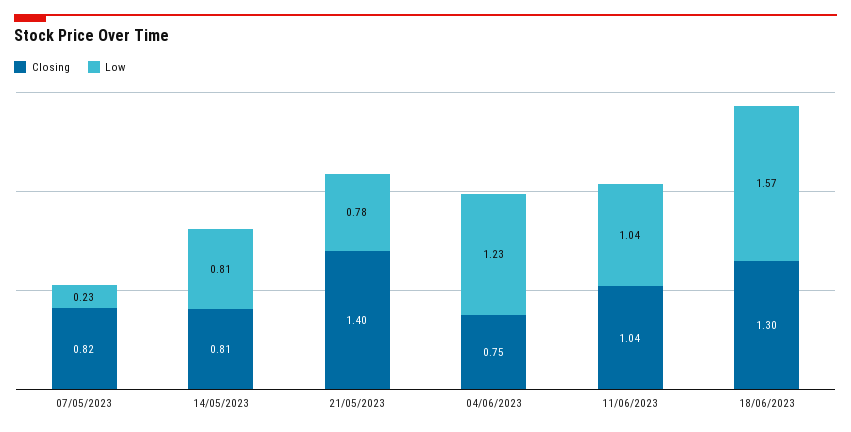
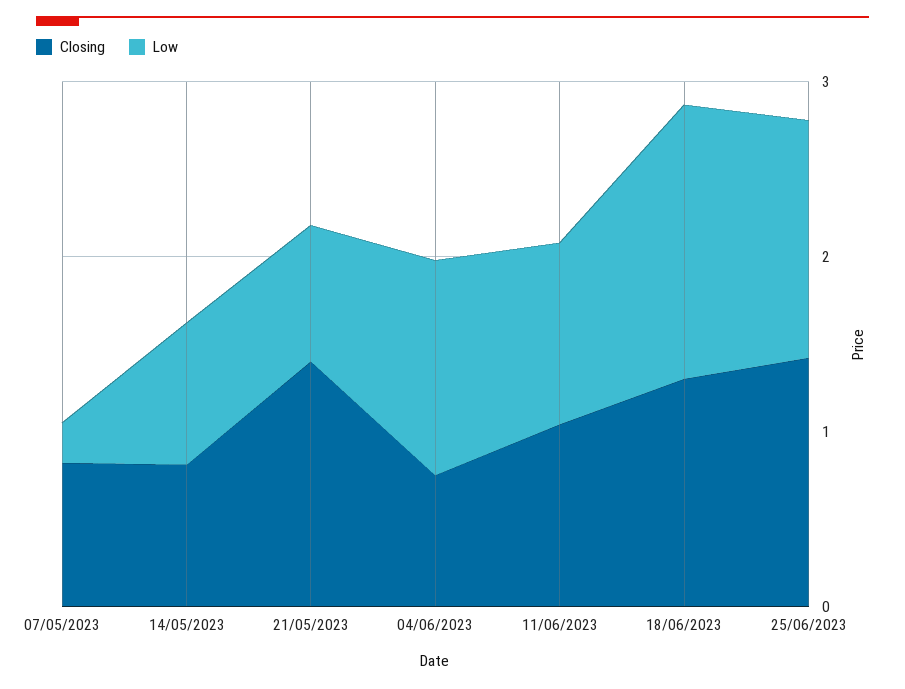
Closing, 25/06/2023: none -> 1.4
Low, 25/06/2023: none -> 1.4

